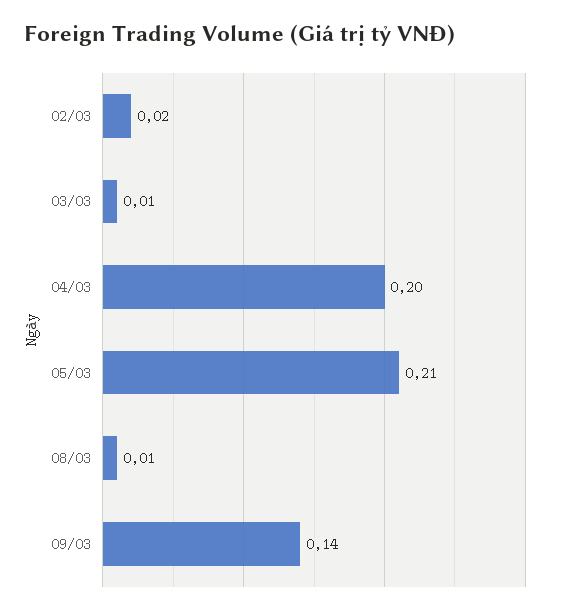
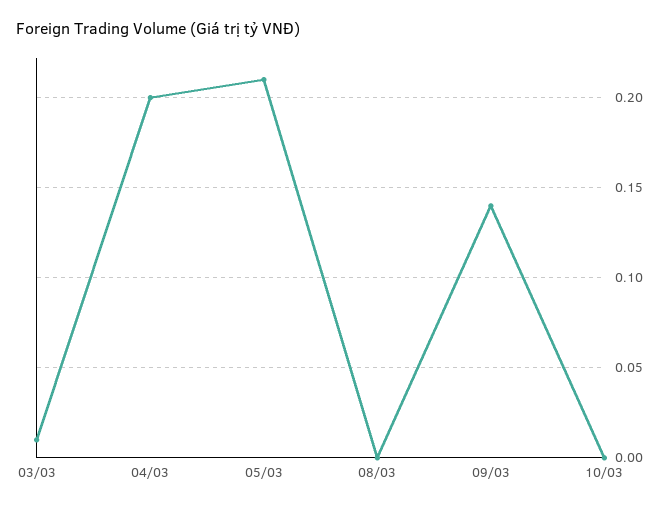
02/03: 0.02 -> none
08/03: 0.01 -> 0
10/03: none -> 0

